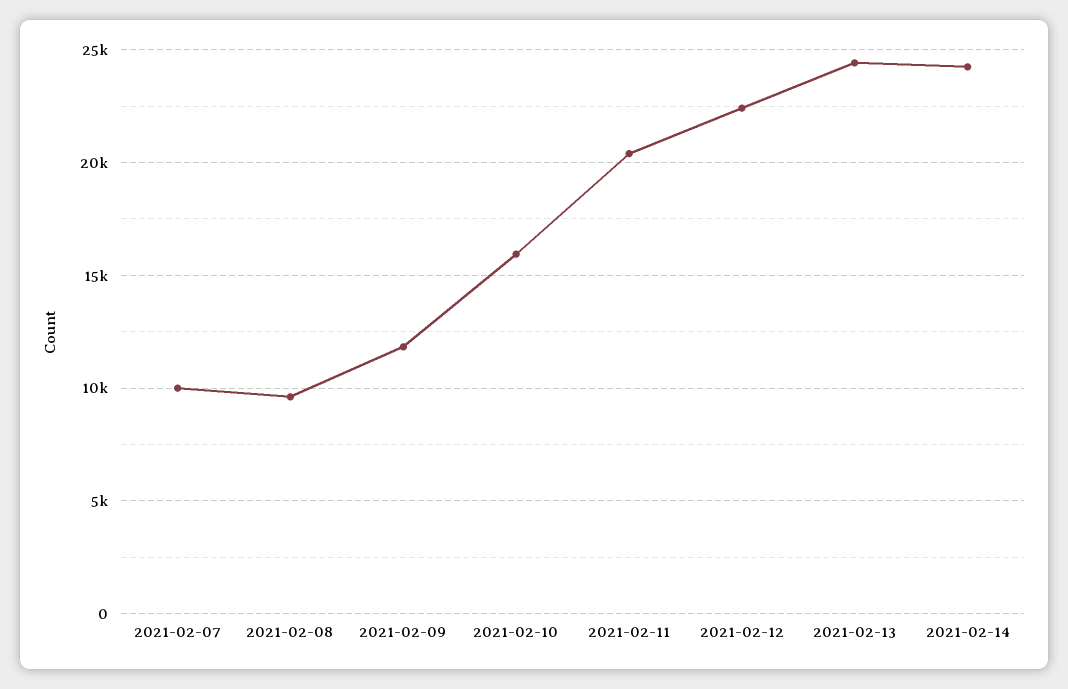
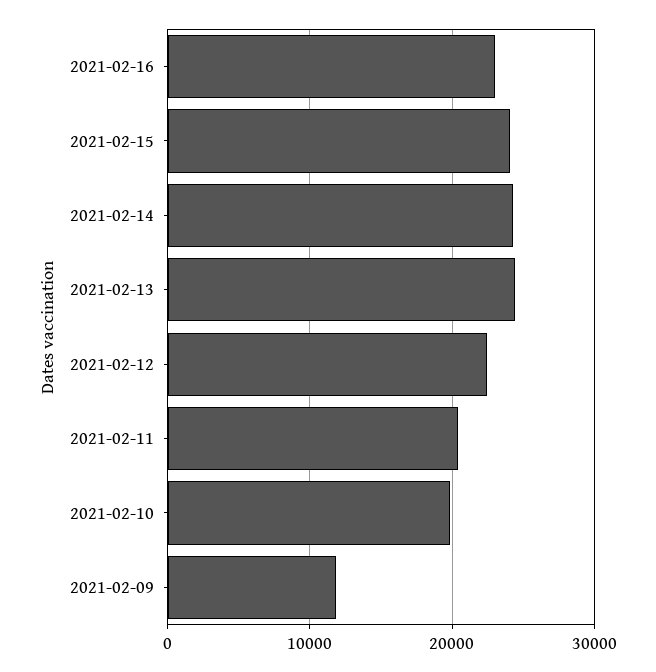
2021-02-07: 10000 -> none
2021-02-08: 9500 -> none
2021-02-10: 16000 -> 20000
2021-02-16: none -> 23000
2021-02-15: none -> 24000

